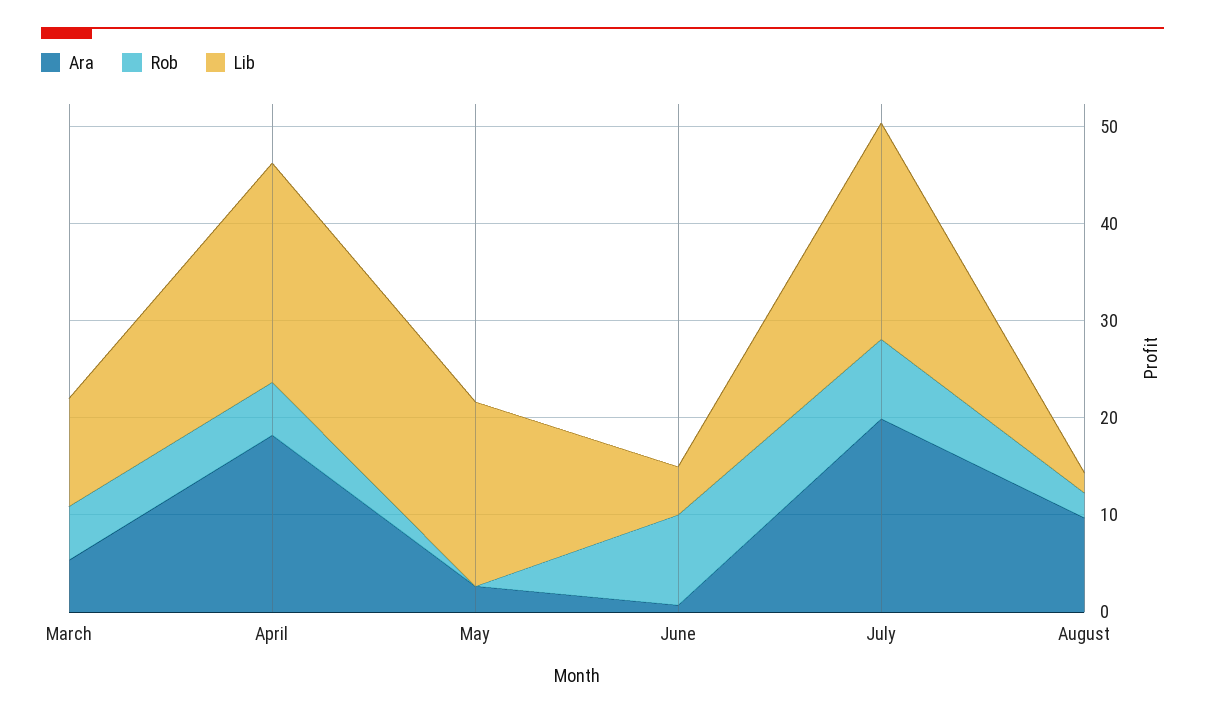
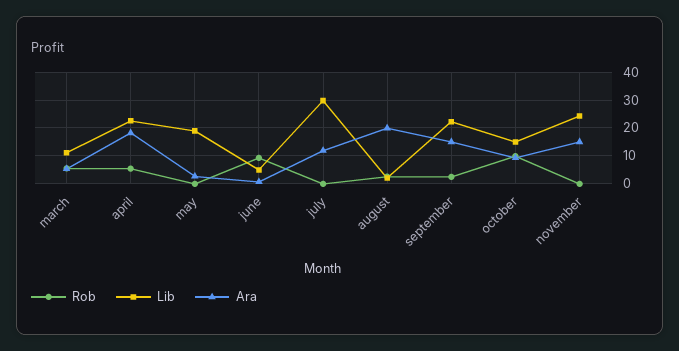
Ara, July: 20 -> 12.5
Rob, July: 8 -> 0
Lib, July: 22 -> 30
Ara, August: 10 -> 20
Rob, september: none -> 2.5
Lib, september: none -> 22.5
Ara, september: none -> 15
Rob, october: none -> 10
Lib, october: none -> 15
Ara, october: none -> 10
Rob, november: none -> 0
Lib, november: none -> 25
Ara, november: none -> 15

